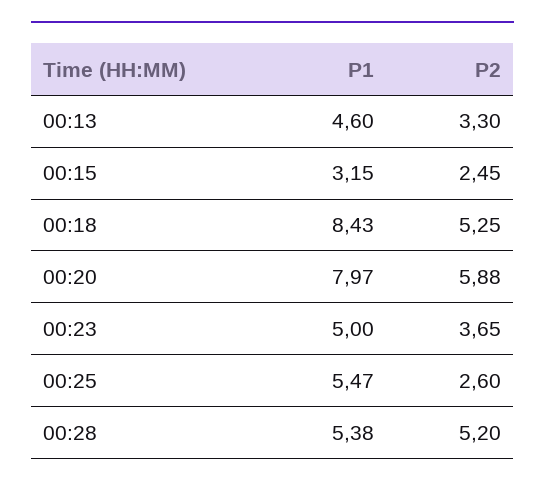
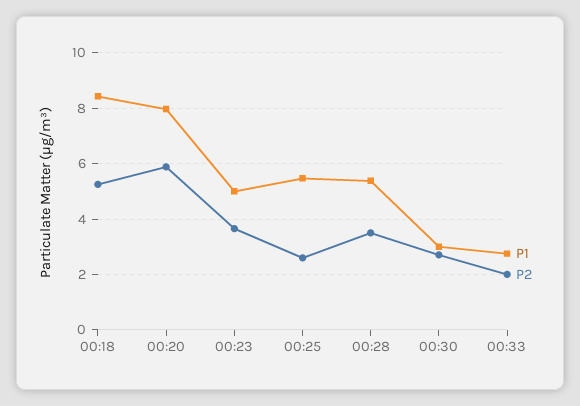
P1, 00:13: 4.6 -> none
P2, 00:13: 3.3 -> none
P1, 00:15: 3.15 -> none
P2, 00:15: 2.45 -> none
P2, 00:28: 5.2 -> 3.5
P1, 00:30: none -> 3
P2, 00:30: none -> 2.75
P1, 00:33: none -> 2.75
P2, 00:33: none -> 2

